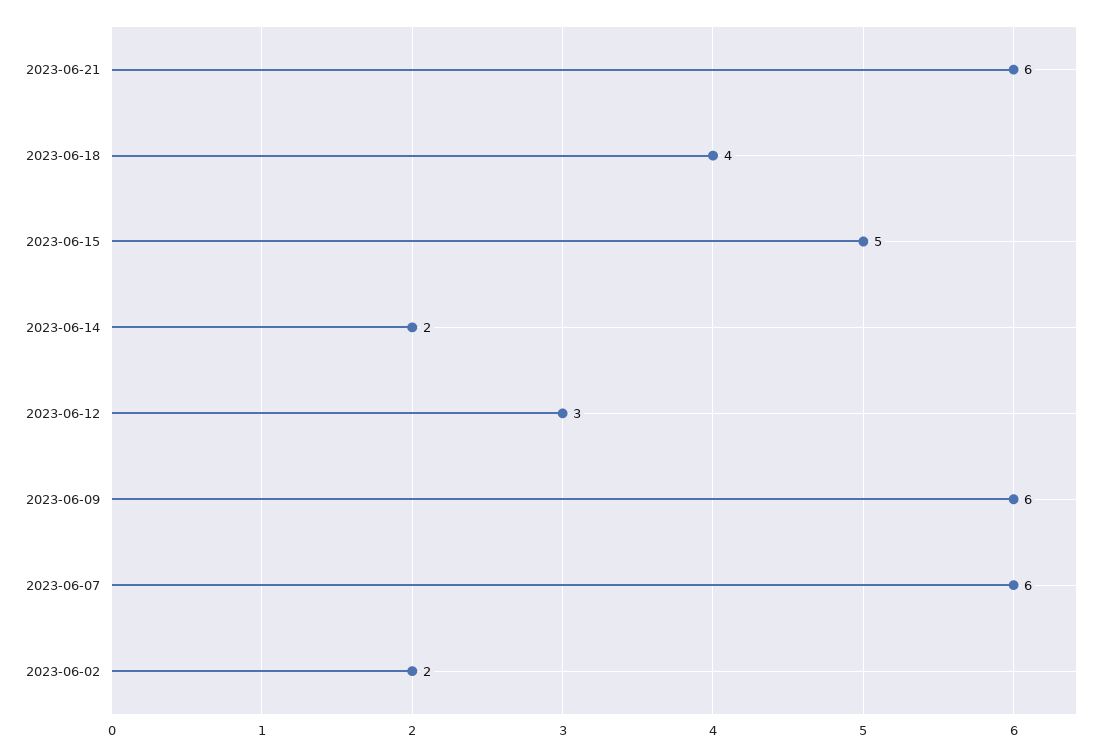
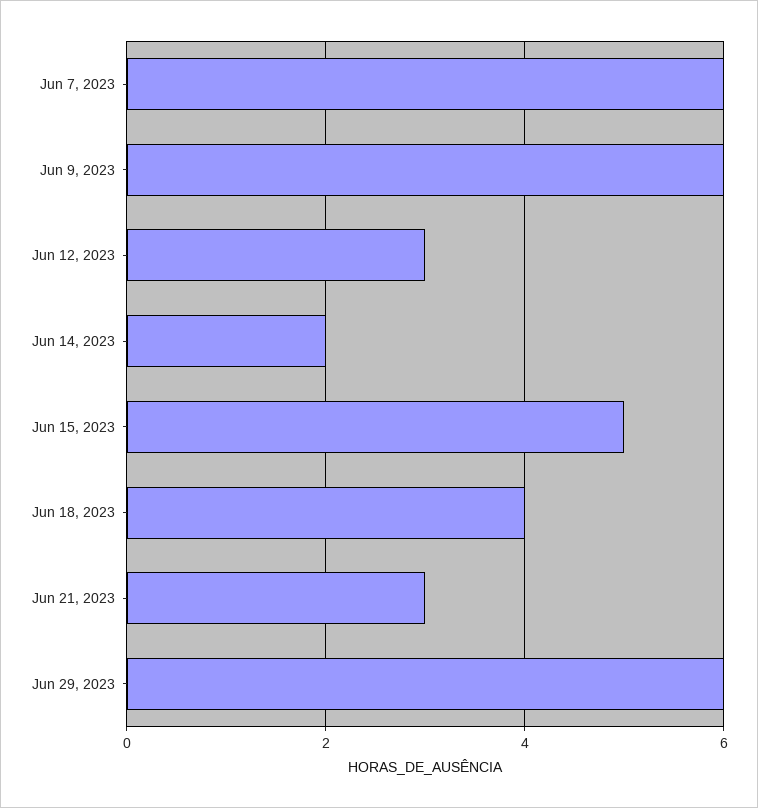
2023-06-21: 6 -> 3
2023-06-02: 2 -> none
Jun 29, 2023: none -> 6

